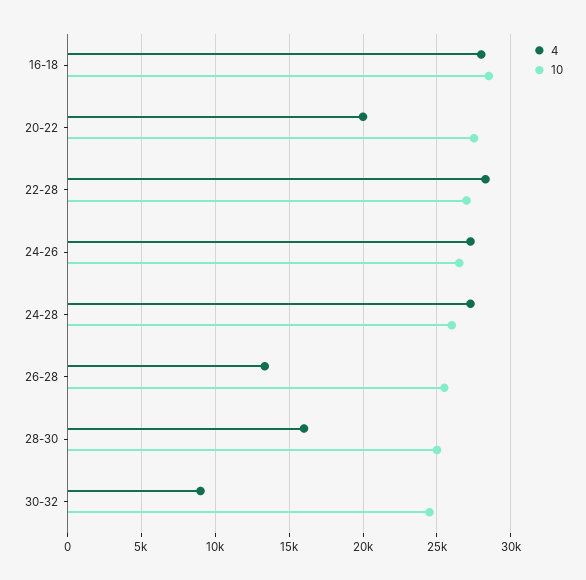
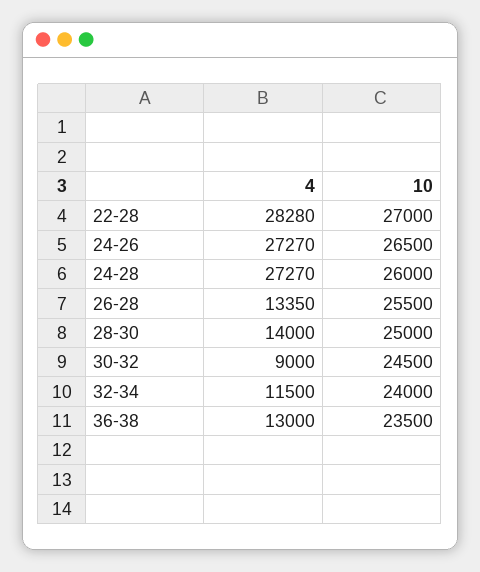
4, 16-18: 28000 -> none
10, 16-18: 28500 -> none
4, 20-22: 20000 -> none
10, 20-22: 27500 -> none
4, 28-30: 16000 -> 14000
4, 32-34: none -> 11500
10, 32-34: none -> 24000
4, 36-38: none -> 13000
10, 36-38: none -> 23500

